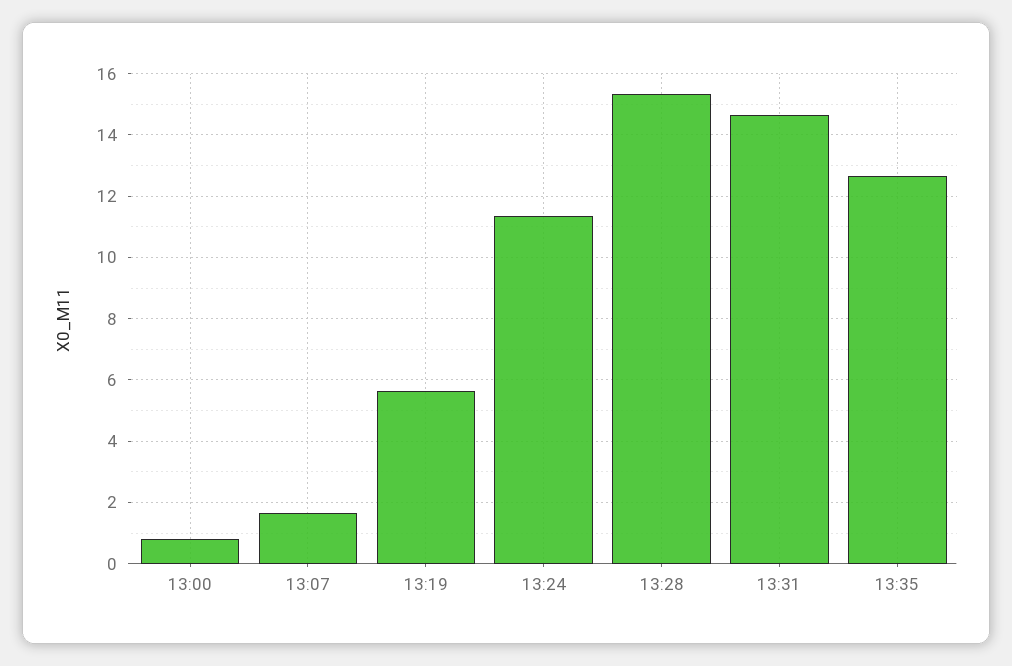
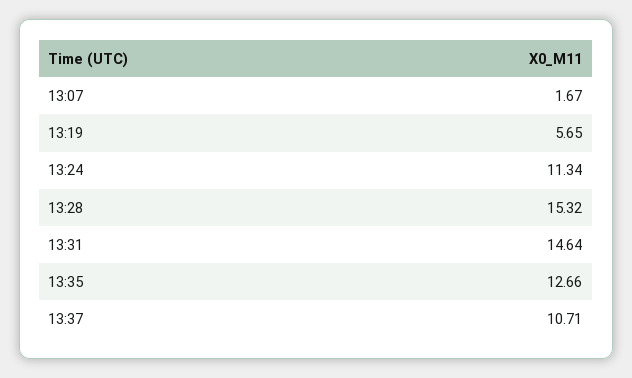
13:00: 0.8 -> none
13:37: none -> 10.71

